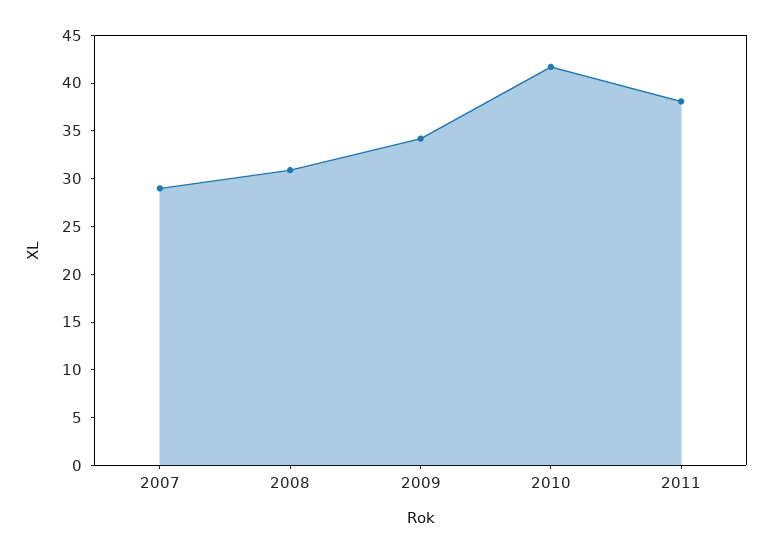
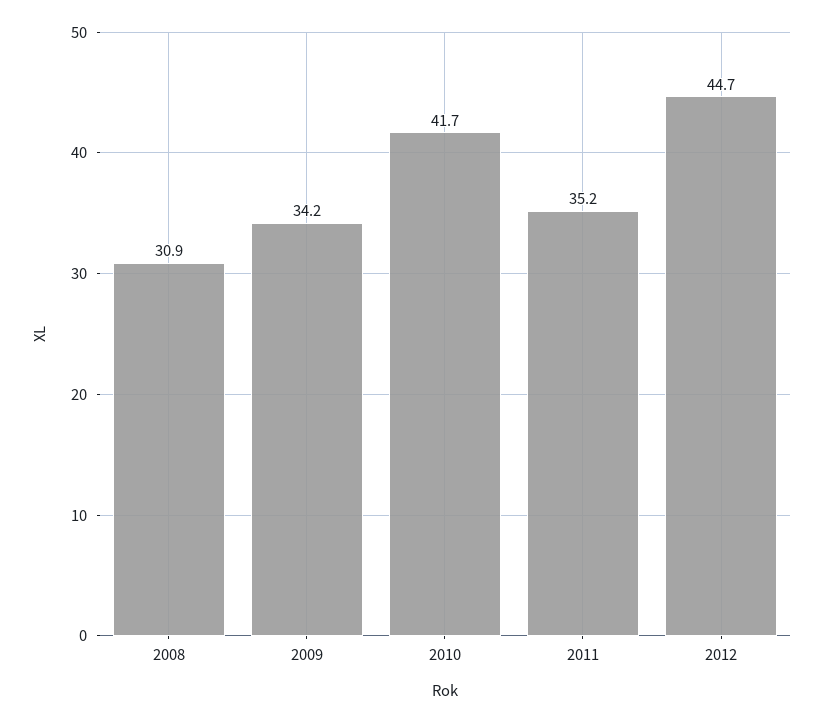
2007: 29 -> none
2011: 38 -> 35.2
2012: none -> 44.7

